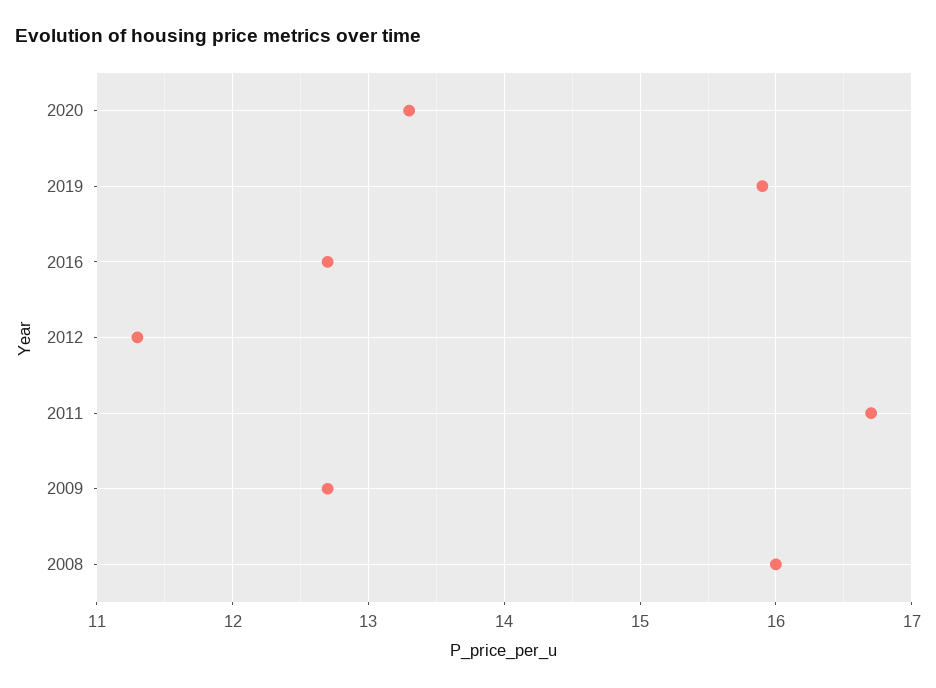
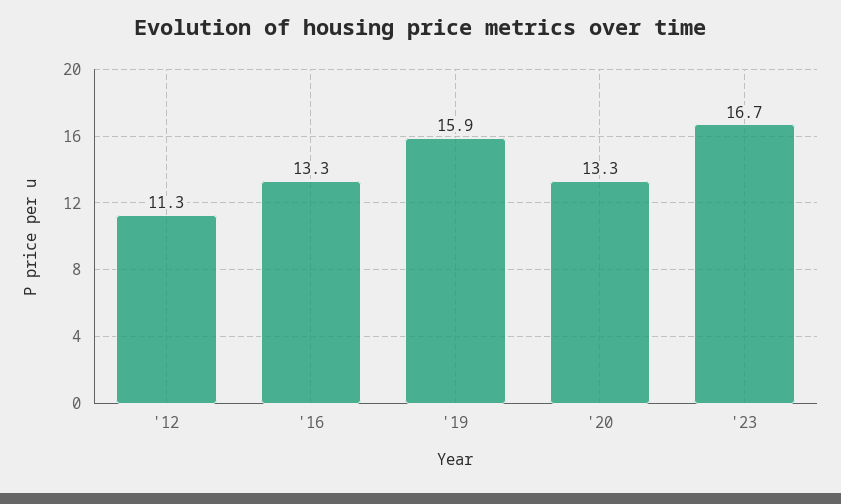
2016: 12.7 -> 13.3
2011: 16.7 -> none
2009: 12.7 -> none
2008: 16 -> none
'23: none -> 16.7

